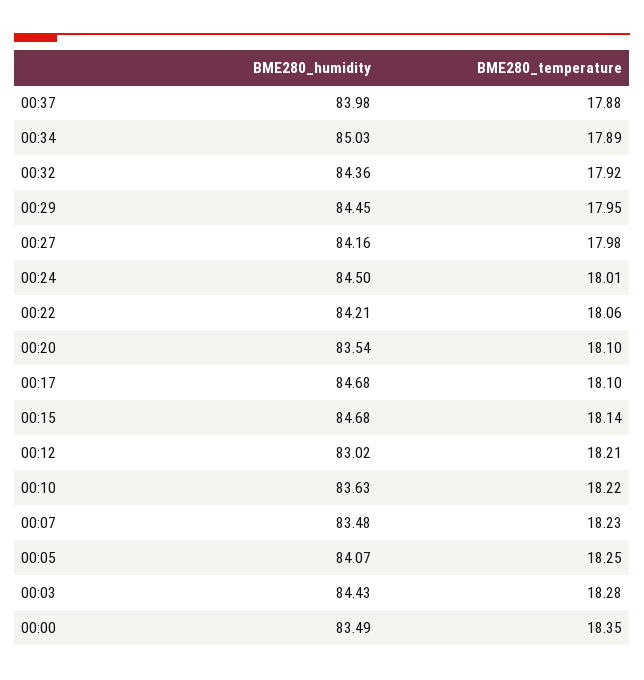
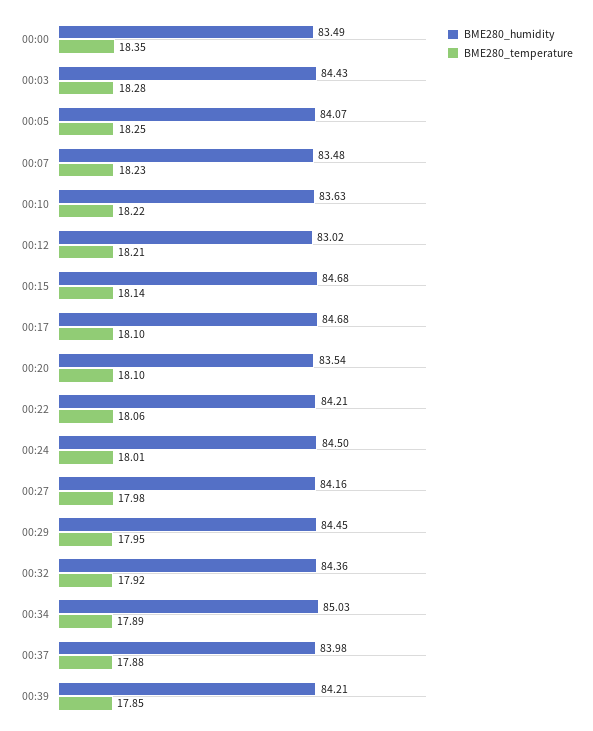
BME280_humidity, 00:39: none -> 84.21
BME280_temperature, 00:39: none -> 17.85

